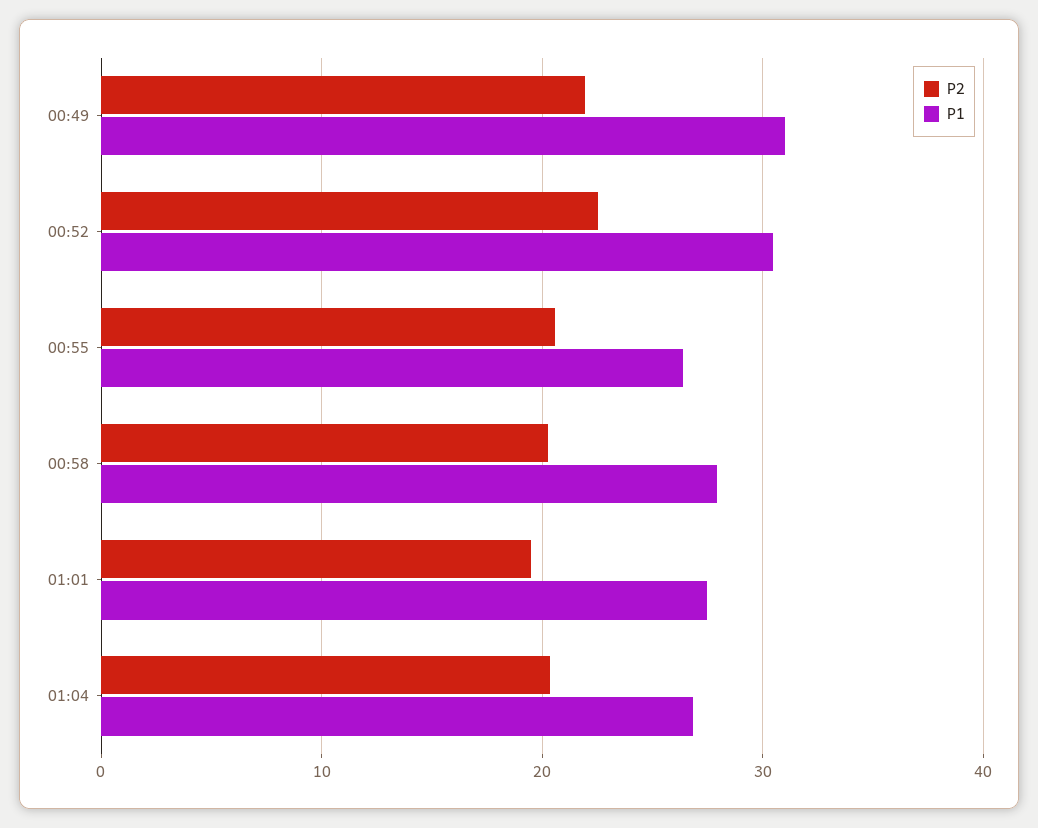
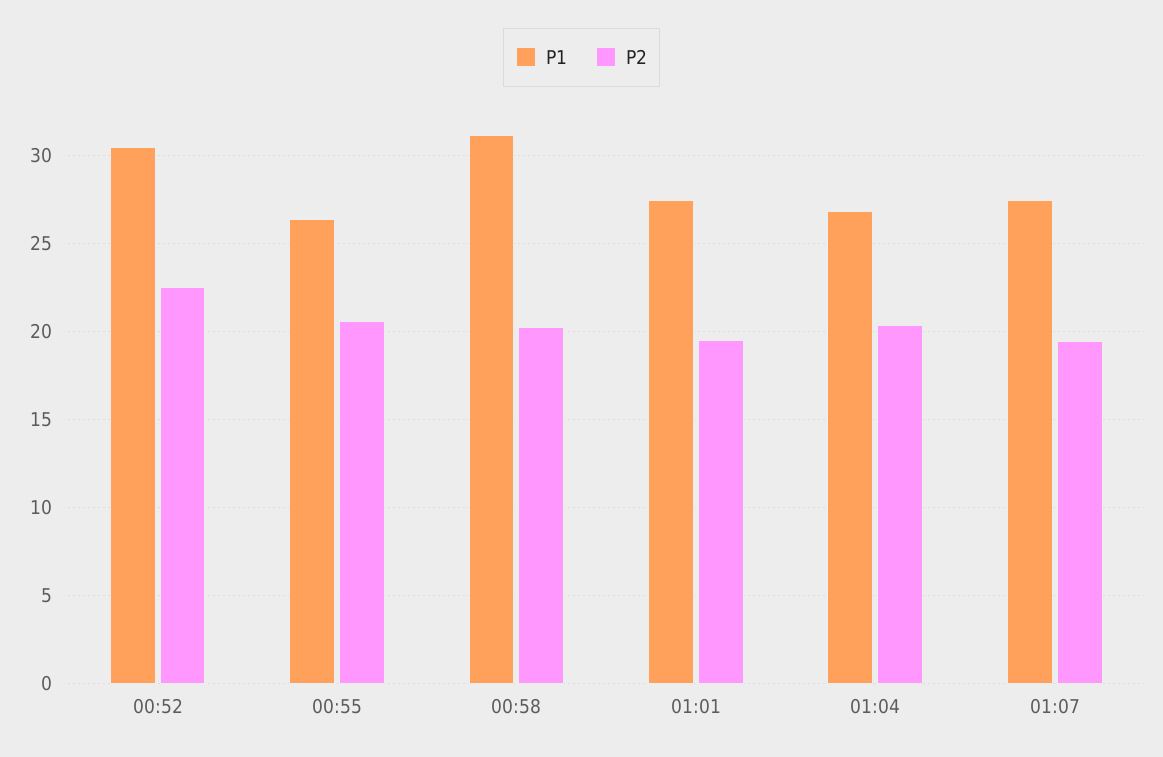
P2, 00:49: 22 -> none
P1, 00:49: 31 -> none
P1, 00:58: 28 -> 31
P1, 01:07: none -> 27.5
P2, 01:07: none -> 19.5

